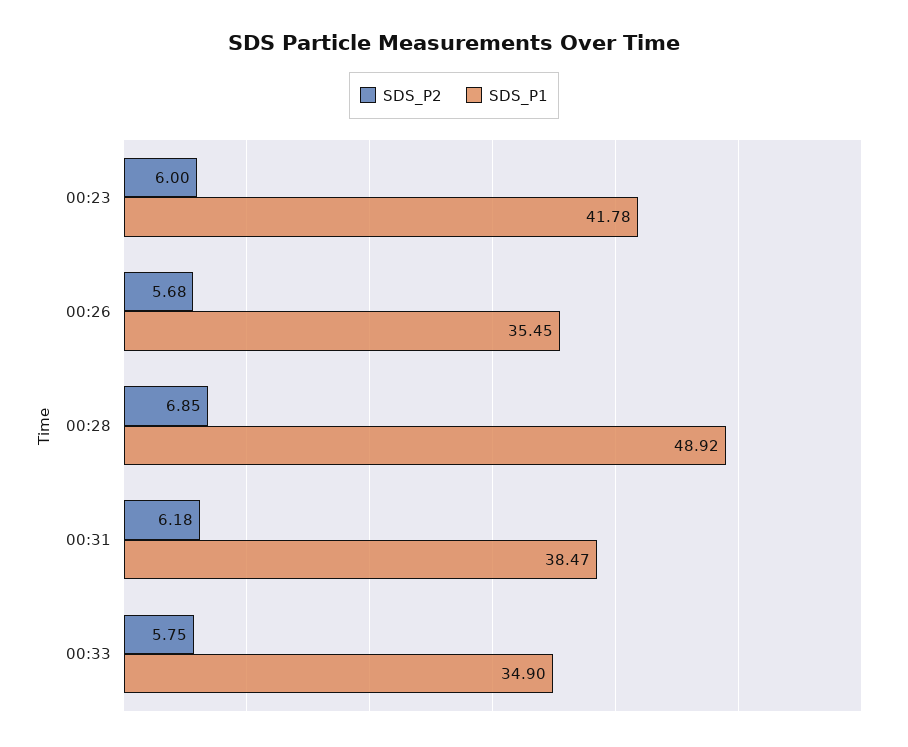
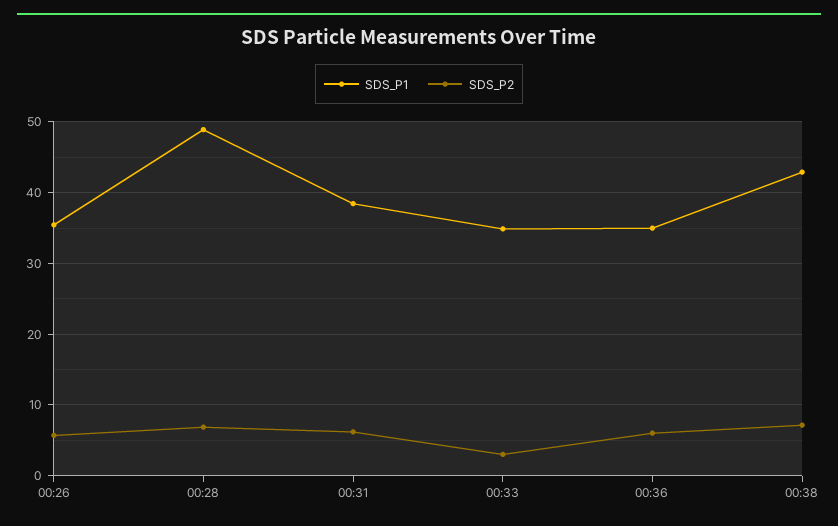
SDS_P2, 00:23: 6 -> none
SDS_P1, 00:23: 41.78 -> none
SDS_P2, 00:33: 5.75 -> 3
SDS_P1, 00:36: none -> 35
SDS_P2, 00:36: none -> 6
SDS_P1, 00:38: none -> 43
SDS_P2, 00:38: none -> 7

